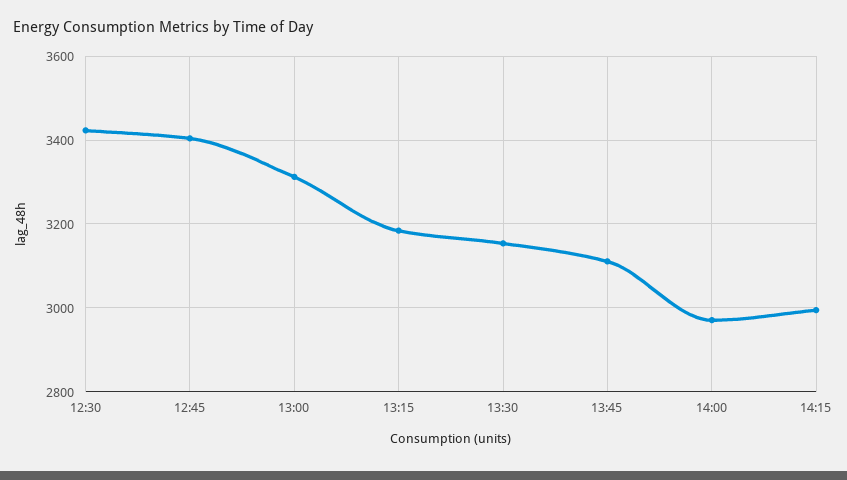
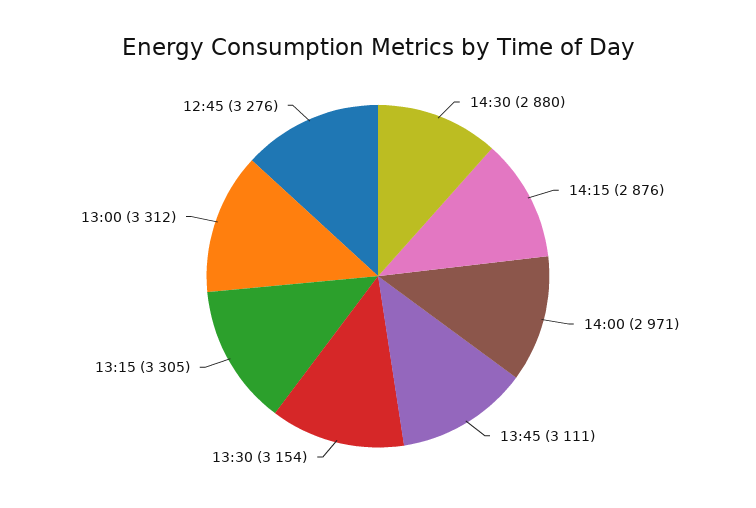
12:30: 3420 -> none
12:45: 3400 -> 3276
13:15: 3180 -> 3305
14:15: 3000 -> 2876
14:30: none -> 2880

